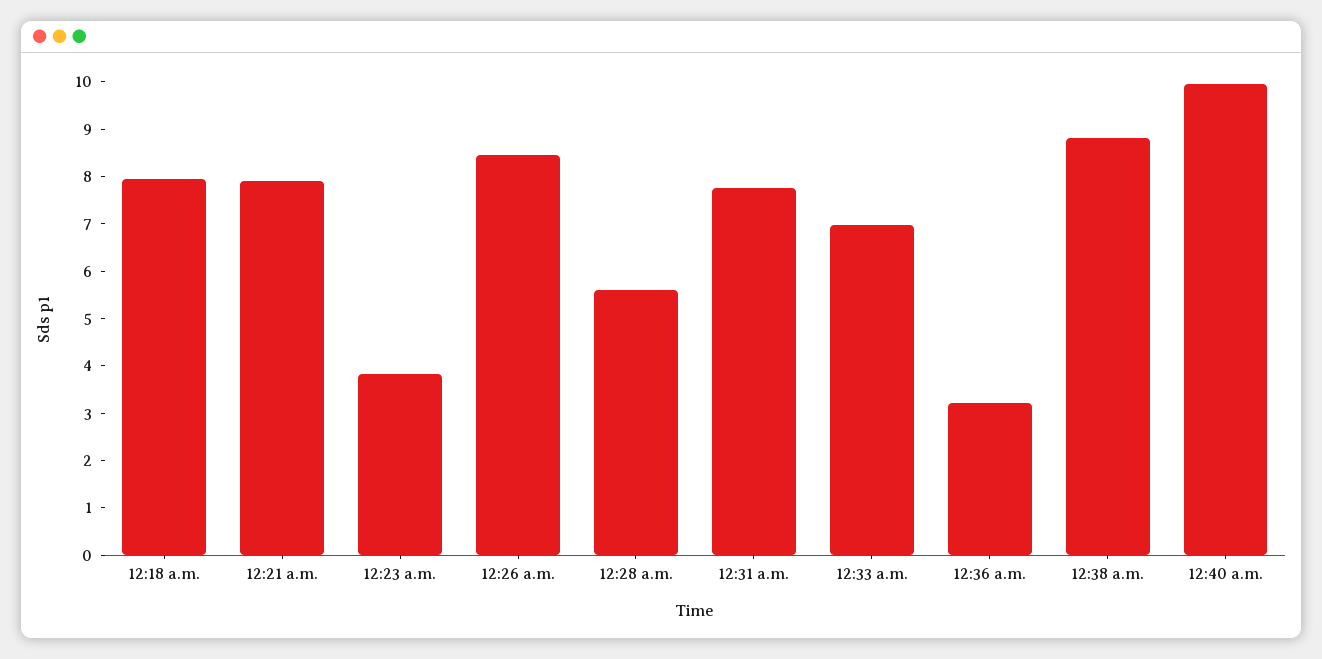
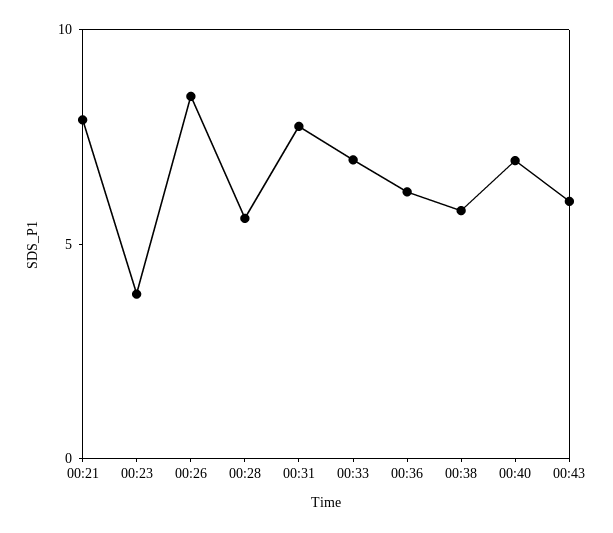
12:18 a.m.: 8 -> none
12:36 a.m.: 3.2 -> 6
12:38 a.m.: 8.8 -> 6
12:40 a.m.: 10 -> 7
00:43: none -> 6

